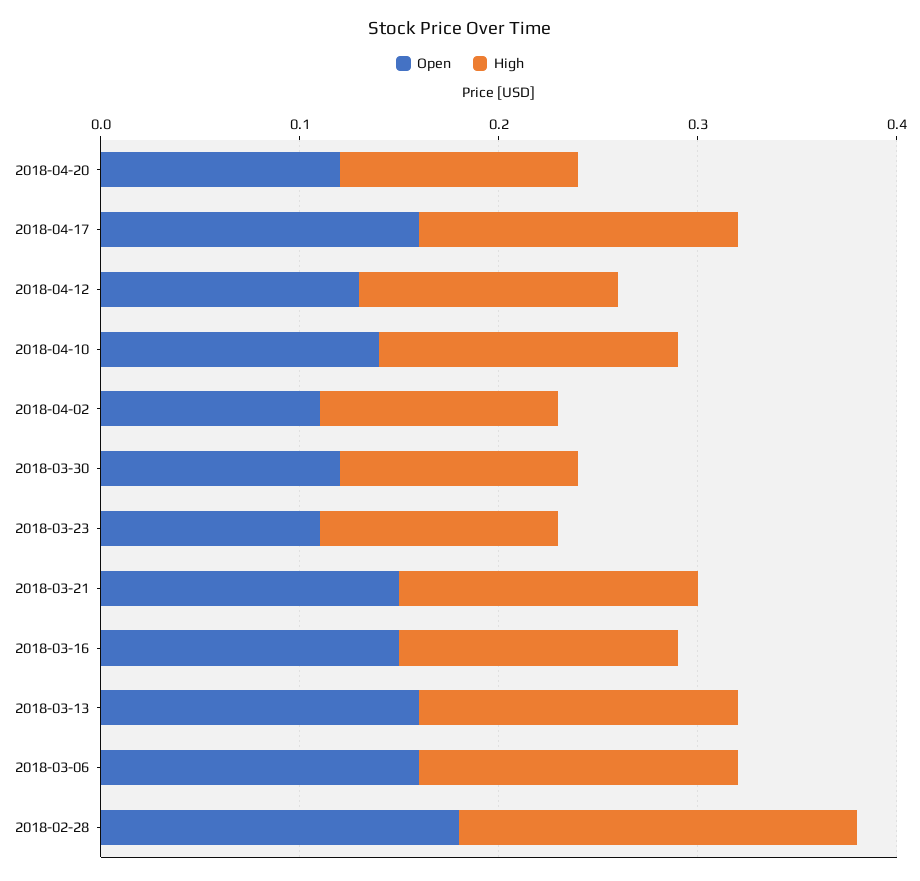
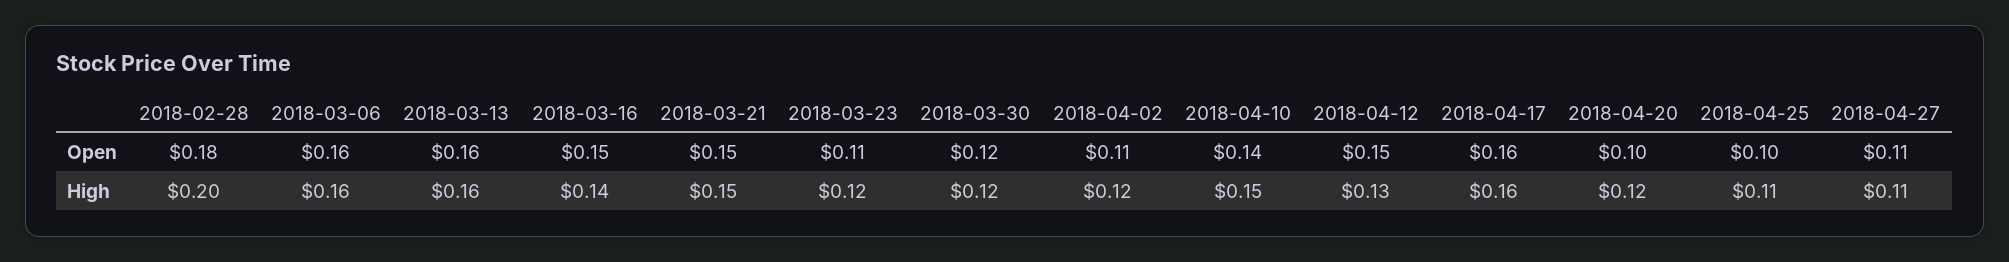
Open, 2018-04-20: 0.12 -> 0.1
Open, 2018-04-12: 0.13 -> 0.15
Open, 2018-04-25: none -> 0.1
Open, 2018-04-27: none -> 0.11
High, 2018-04-25: none -> 0.11
High, 2018-04-27: none -> 0.11

